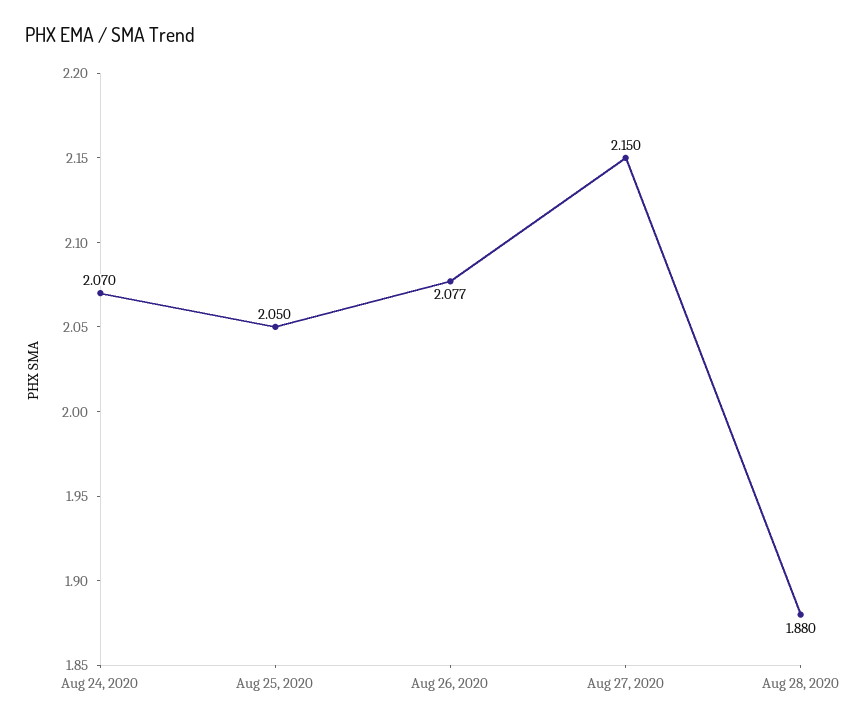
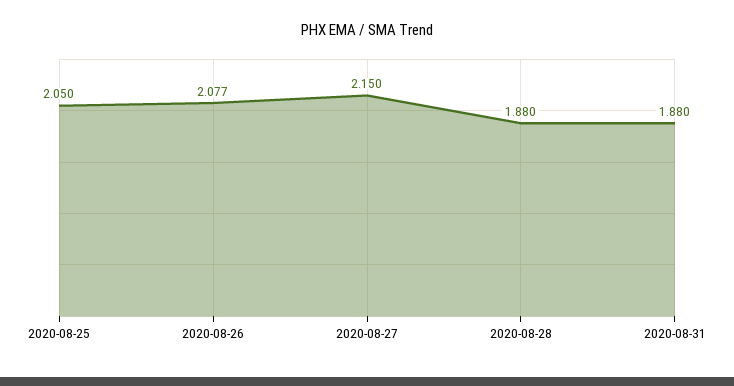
Aug 24, 2020: 2.07 -> none
2020-08-31: none -> 1.88

